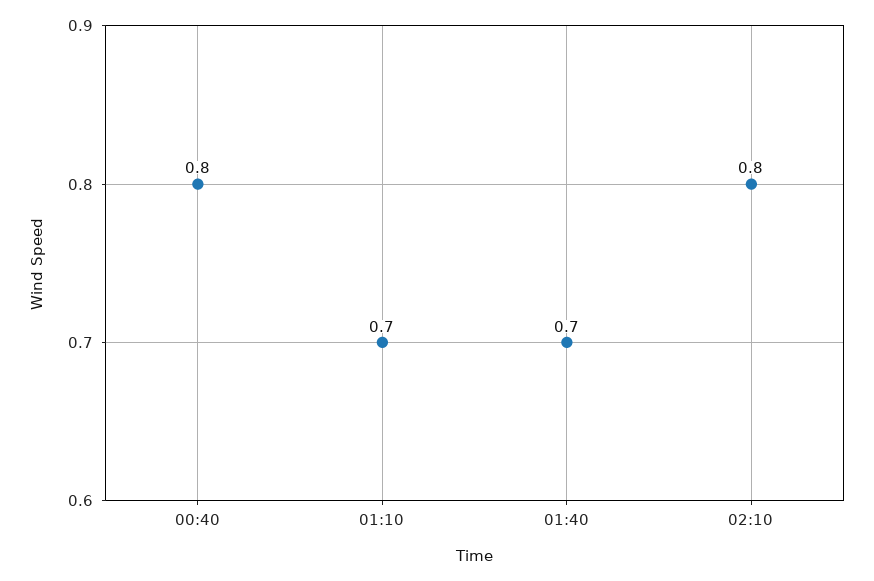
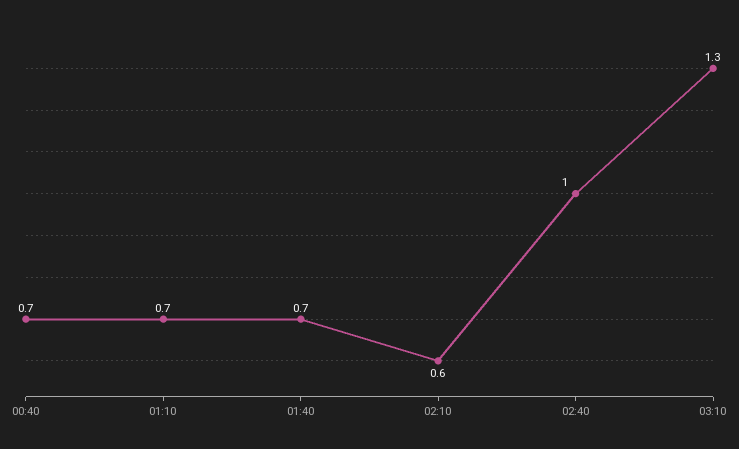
00:40: 0.8 -> 0.7
02:10: 0.8 -> 0.6
02:40: none -> 1
03:10: none -> 1.3

